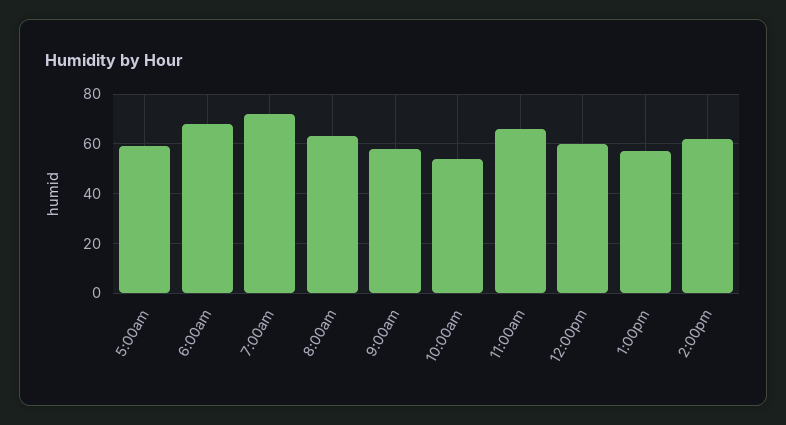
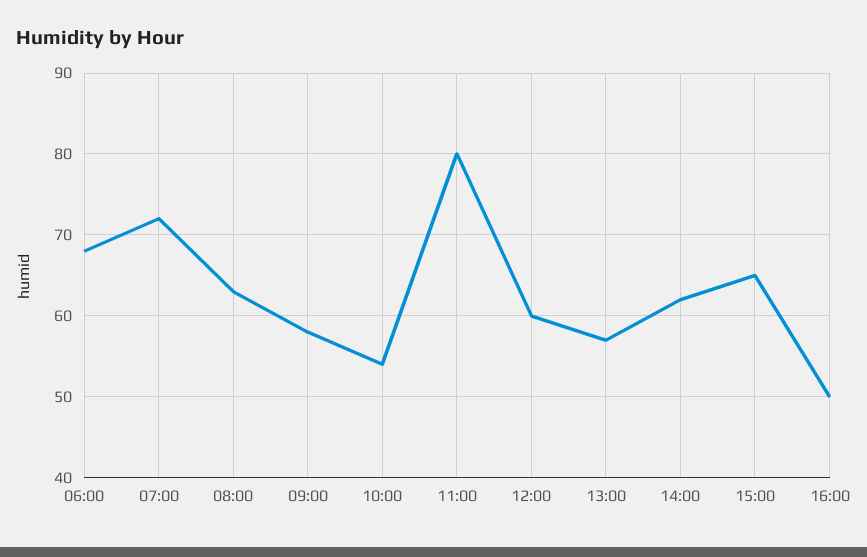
5:00am: 60 -> none
11:00am: 65 -> 80
15:00: none -> 65
16:00: none -> 50

